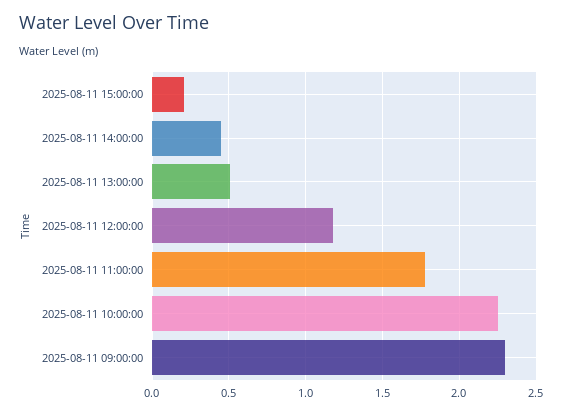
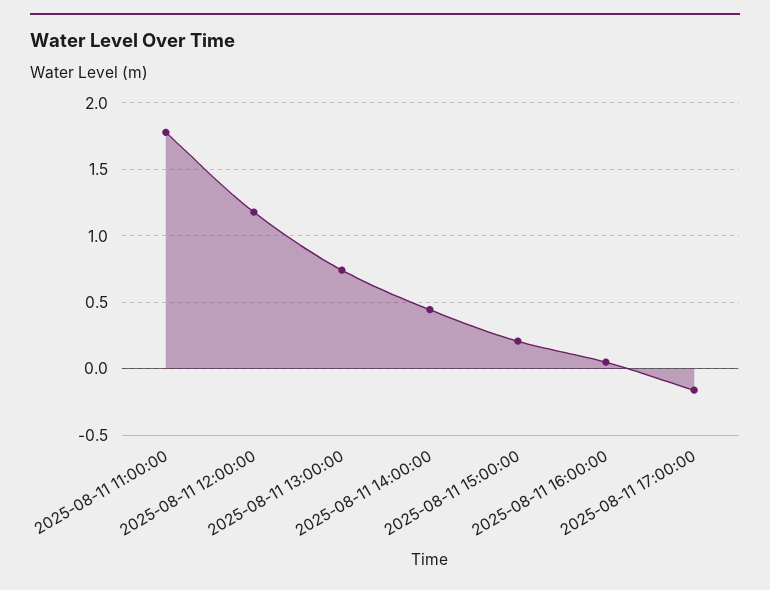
2025-08-11 13:00:00: 0.5 -> 0.75
2025-08-11 10:00:00: 2.25 -> none
2025-08-11 09:00:00: 2.3 -> none
2025-08-11 16:00:00: none -> 0.05
2025-08-11 17:00:00: none -> -0.15

